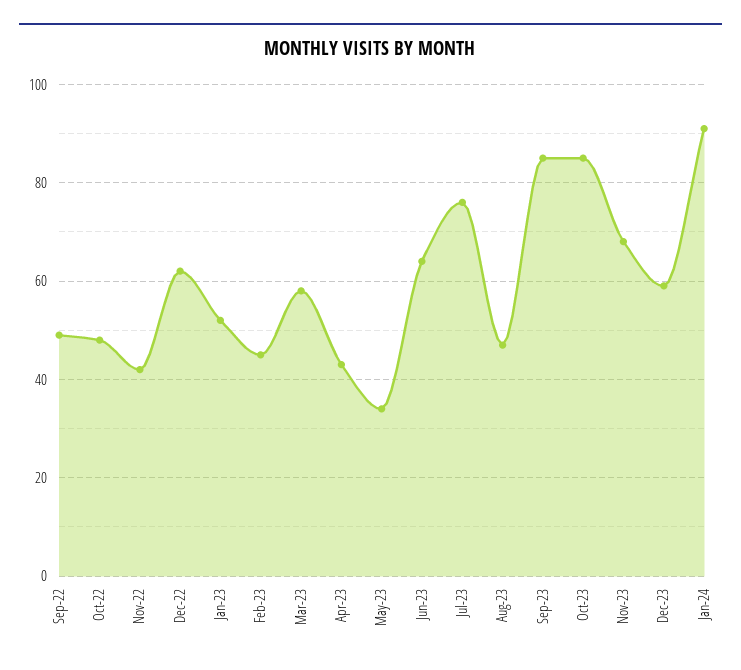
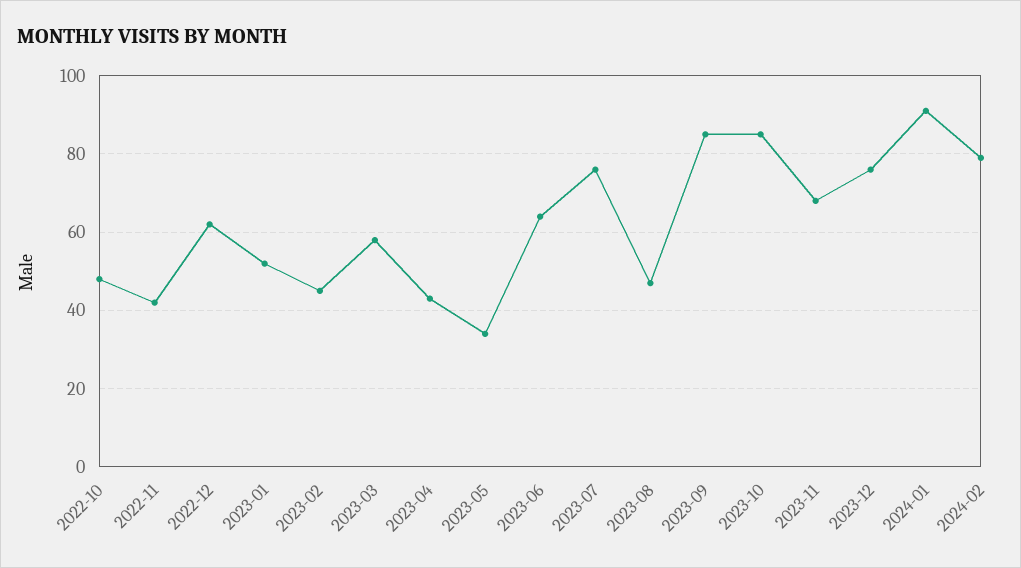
Sep-22: 50 -> none
Dec-23: 60 -> 75
2024-02: none -> 80

